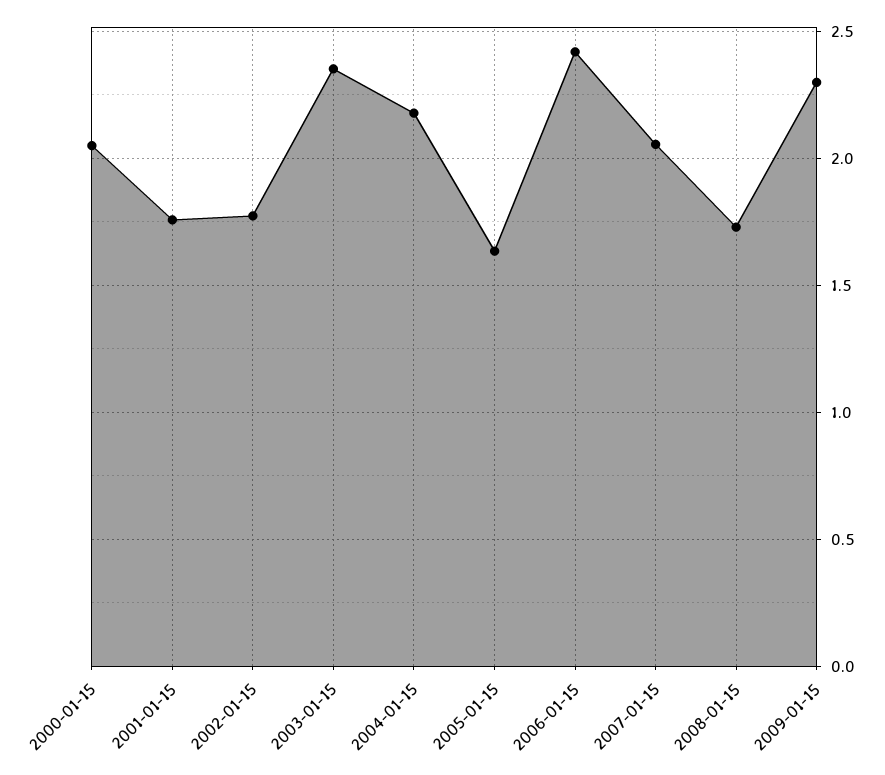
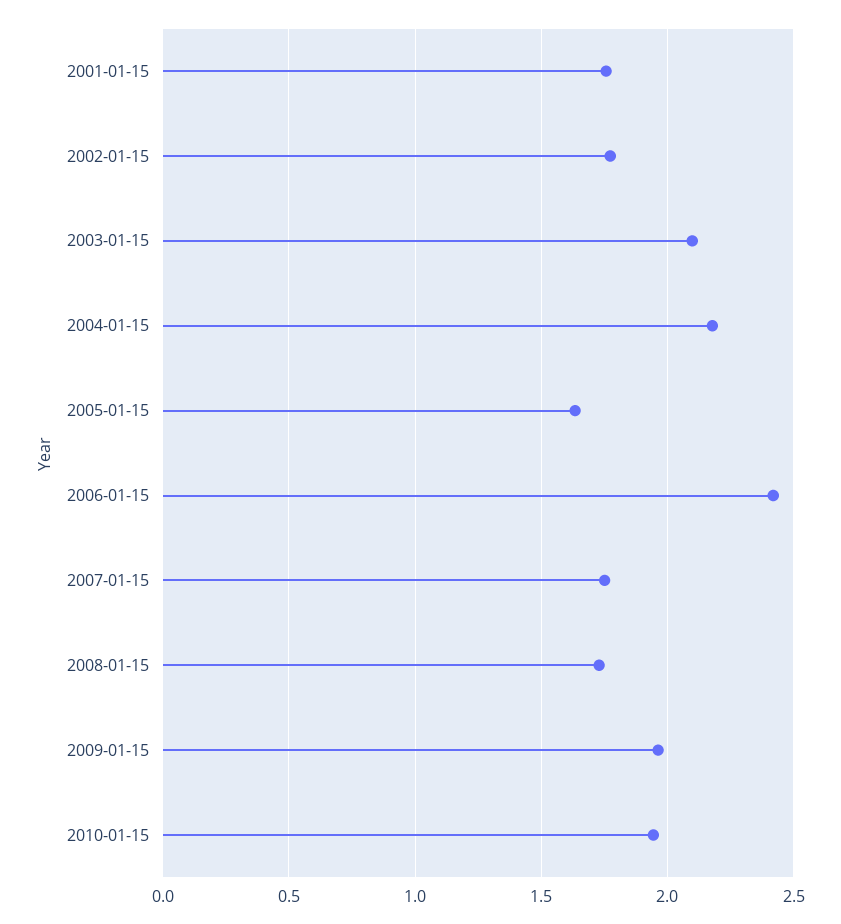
2000-01-15: 2.05 -> none
2003-01-15: 2.35 -> 2.1
2007-01-15: 2.05 -> 1.75
2009-01-15: 2.3 -> 1.95
2010-01-15: none -> 1.95

